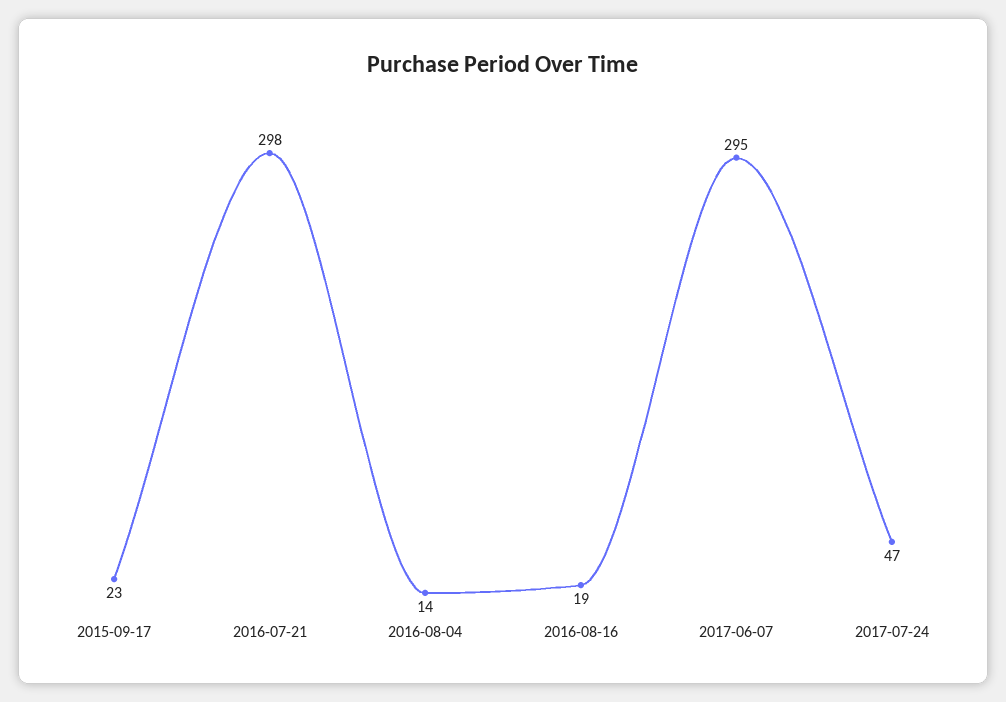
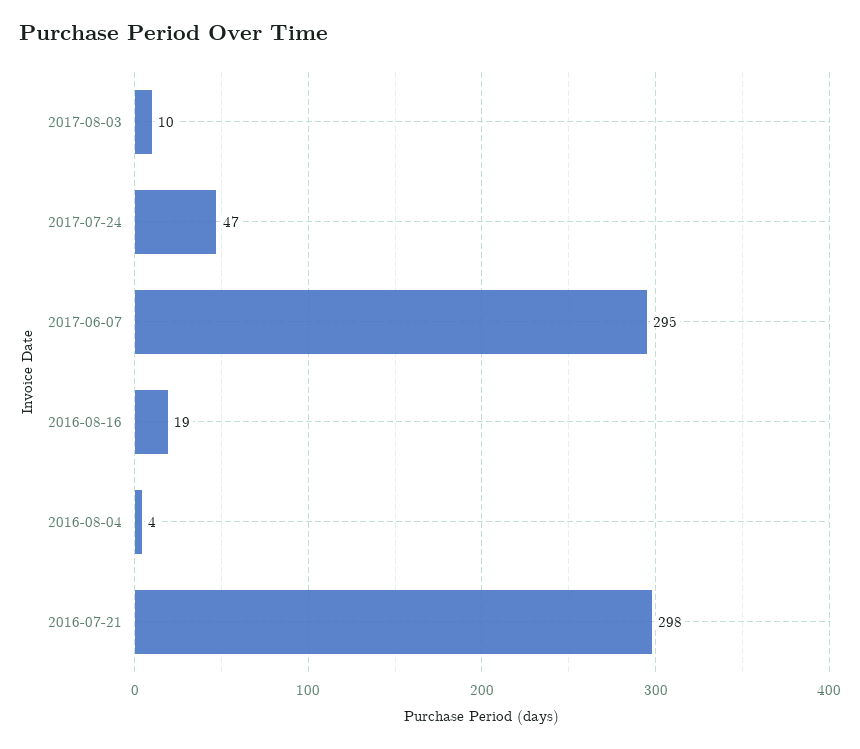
2015-09-17: 23 -> none
2016-08-04: 14 -> 4
2017-08-03: none -> 10

